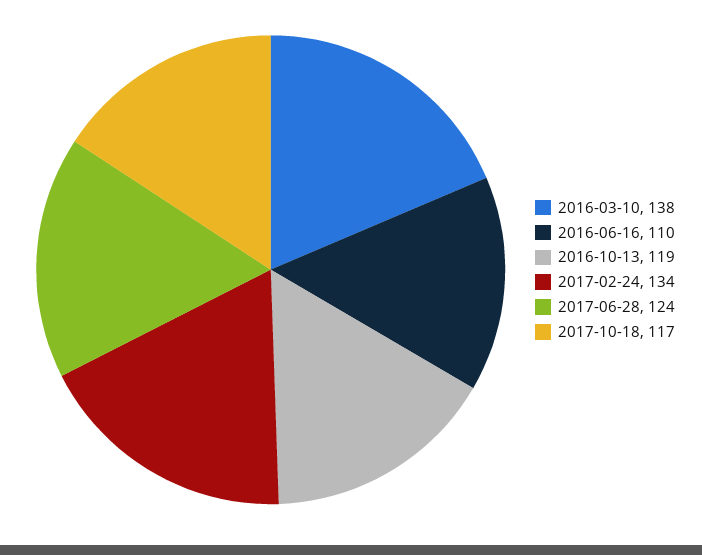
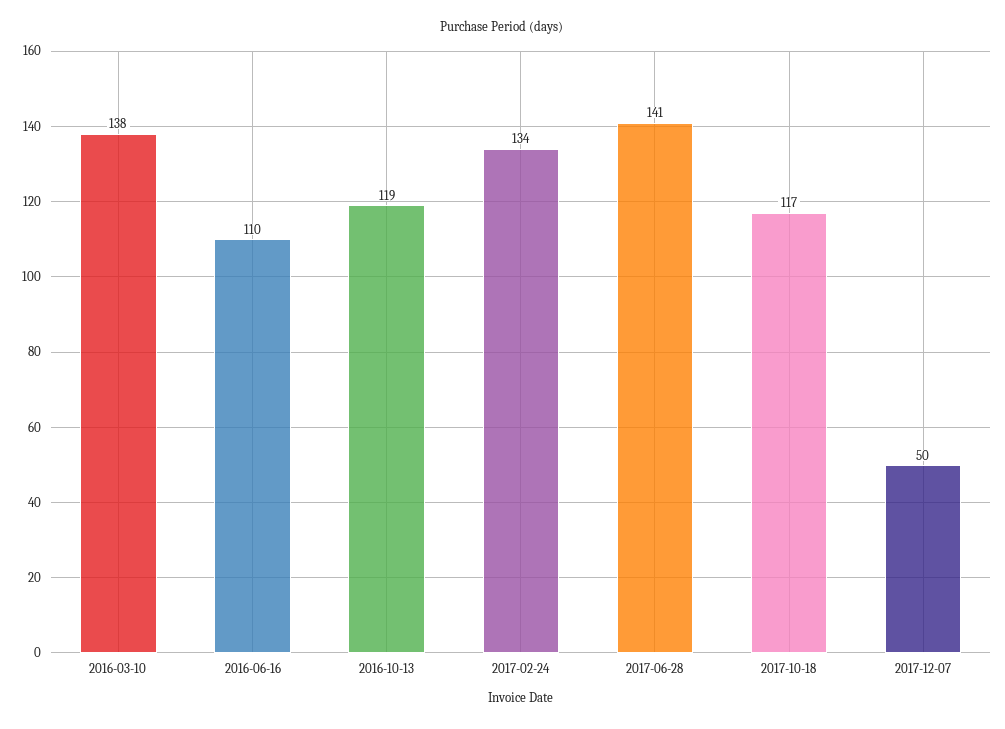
2017-06-28: 124 -> 141
2017-12-07: none -> 50

